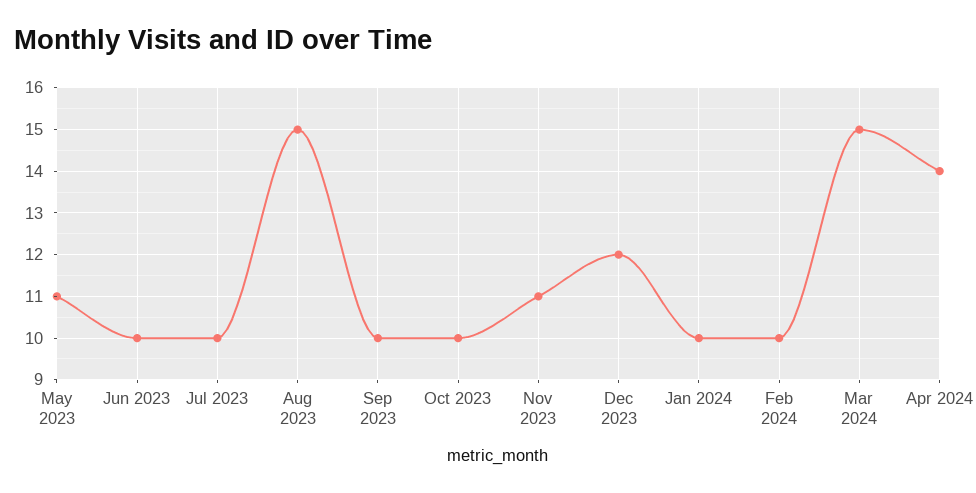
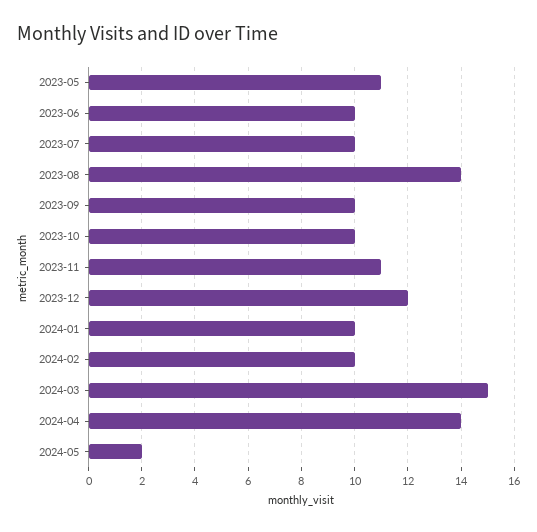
Aug 2023: 15 -> 14
2024-05: none -> 2

